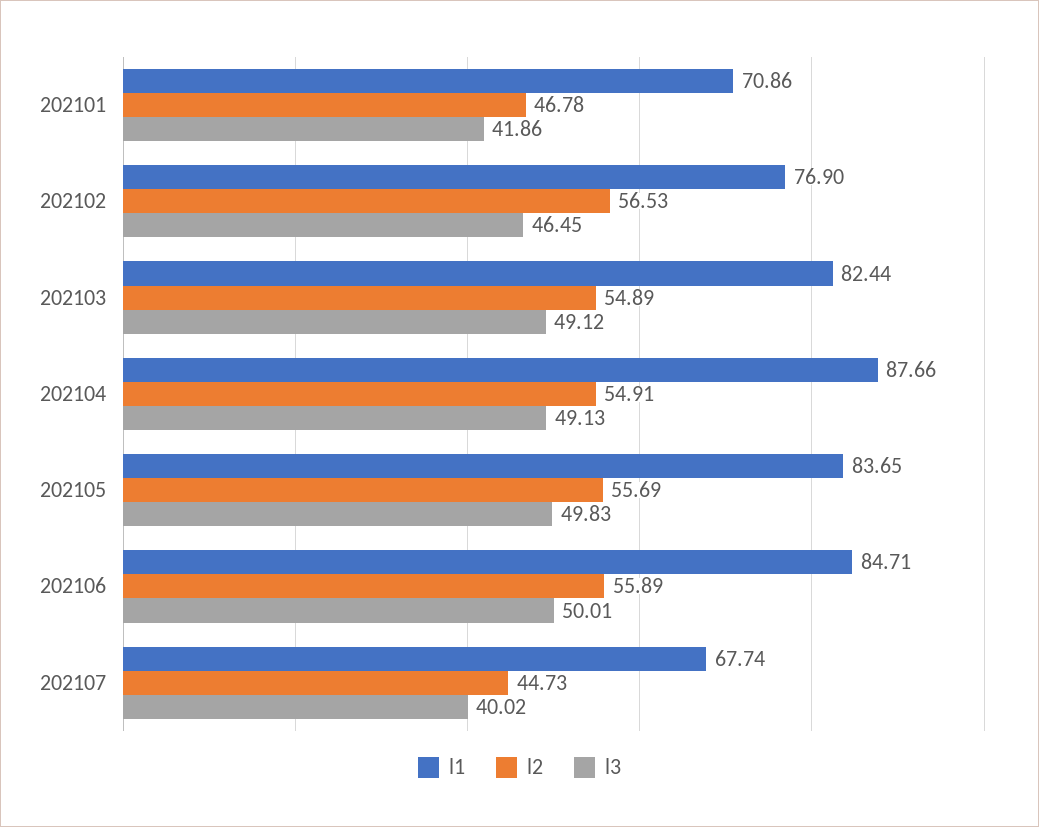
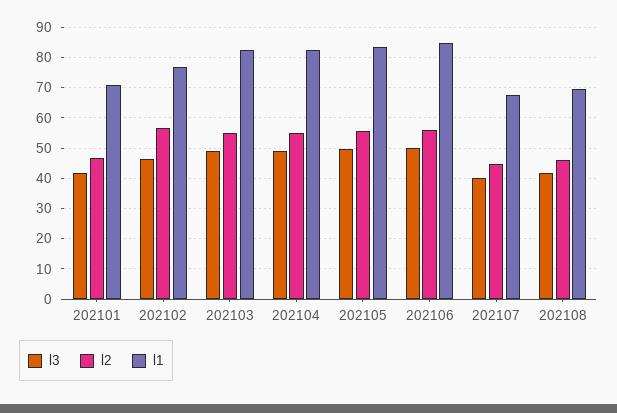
l1, 202104: 87.66 -> 82
l3, 202108: none -> 42
l2, 202108: none -> 46
l1, 202108: none -> 70

